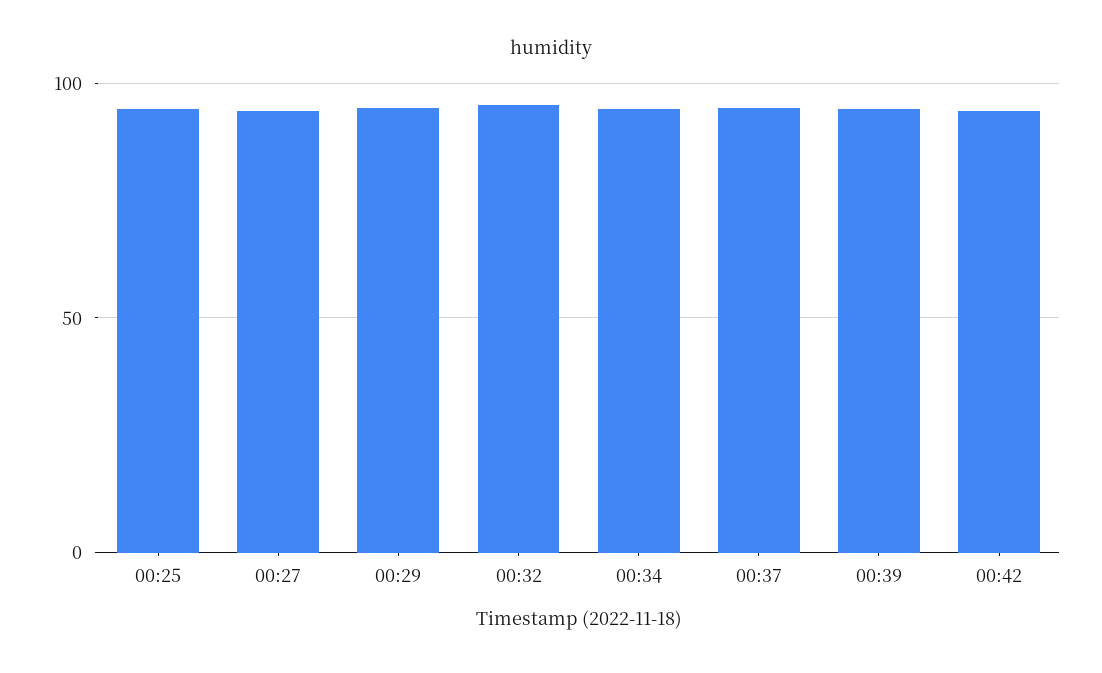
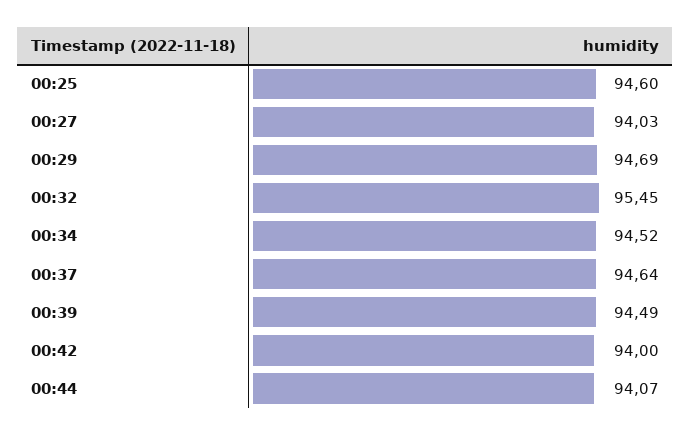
00:44: none -> 94.07

